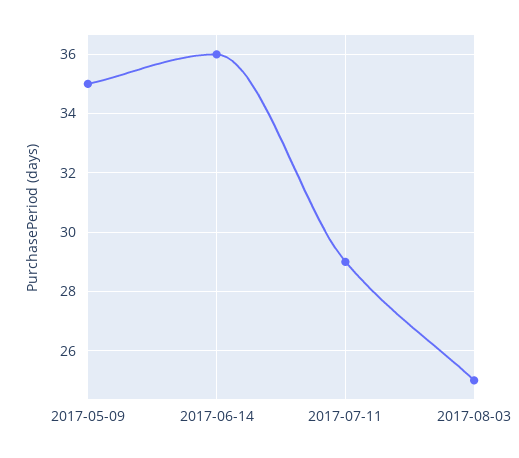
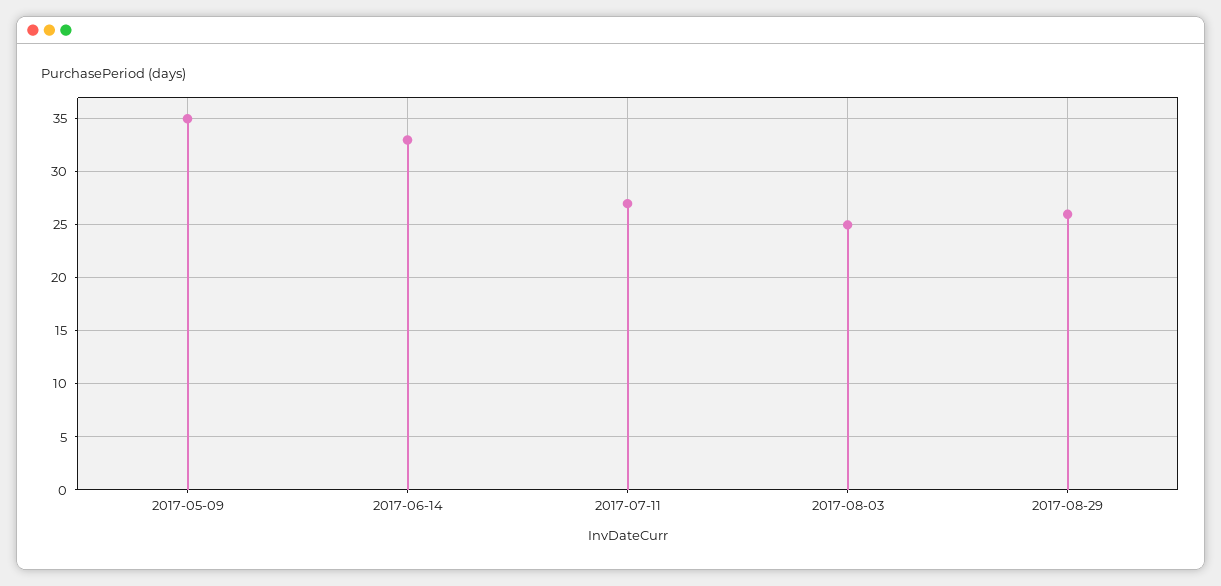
2017-06-14: 36 -> 33
2017-07-11: 29 -> 27
2017-08-29: none -> 26

